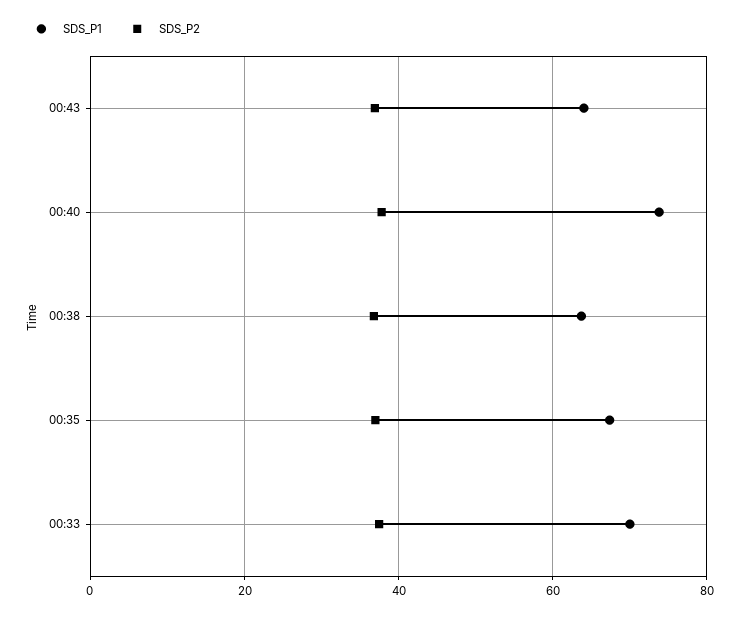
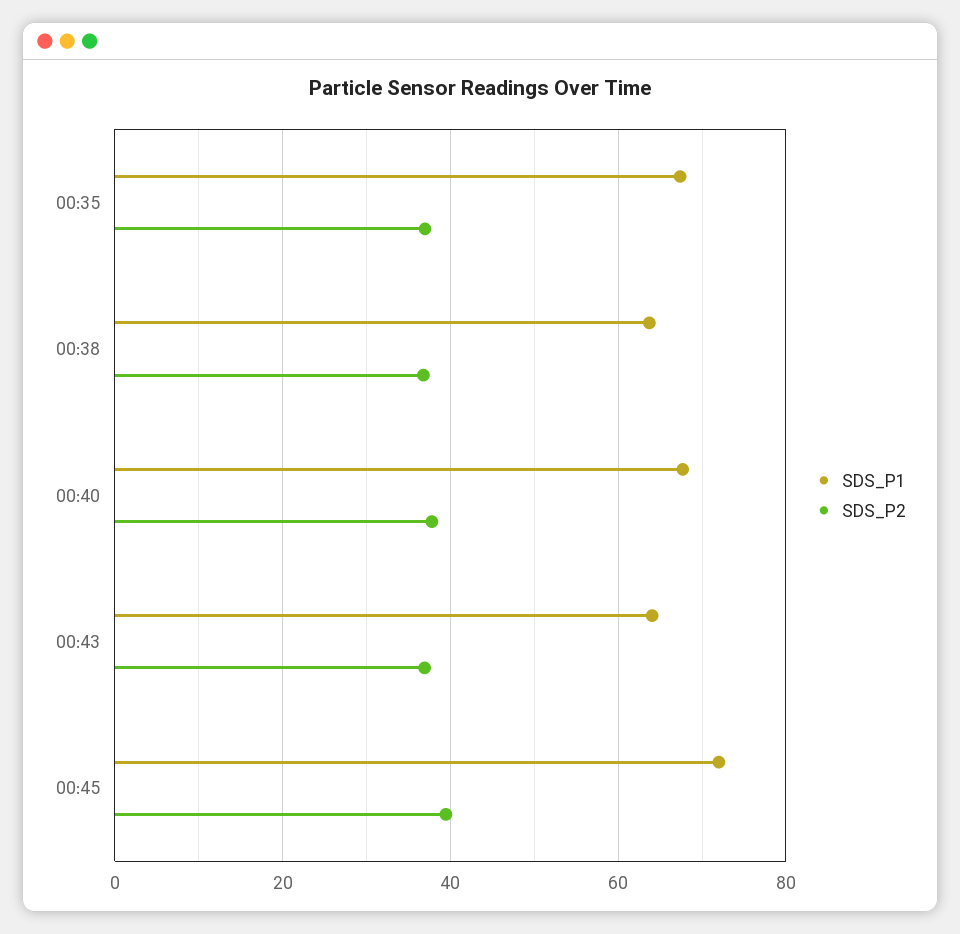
SDS_P1, 00:40: 74 -> 68
SDS_P1, 00:33: 70 -> none
SDS_P2, 00:33: 38 -> none
SDS_P1, 00:45: none -> 72
SDS_P2, 00:45: none -> 40

